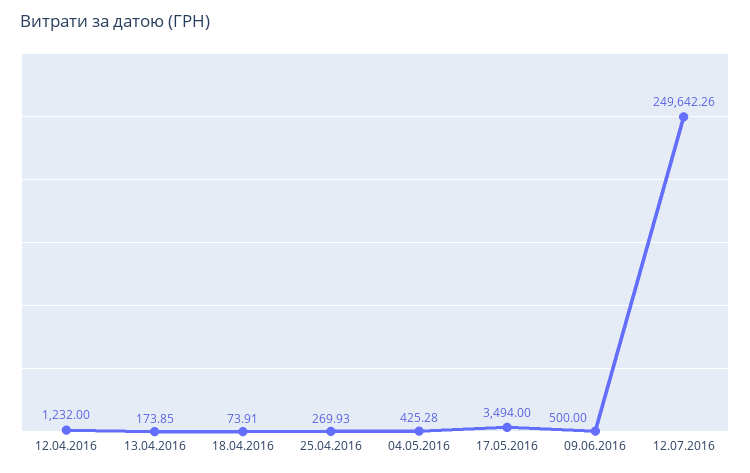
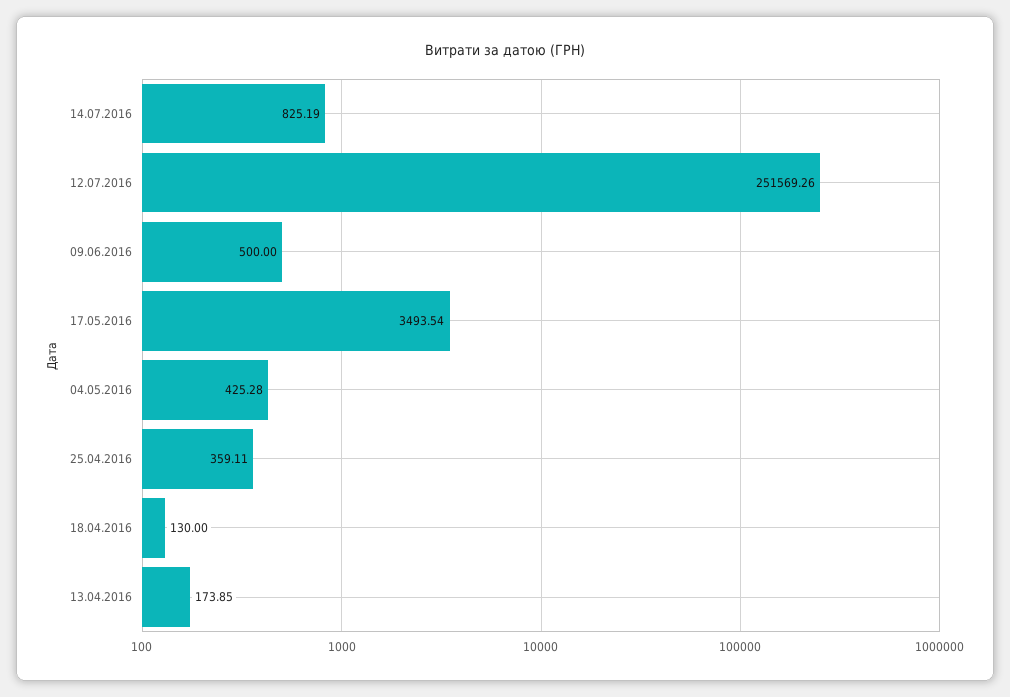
12.04.2016: 1232 -> none
18.04.2016: 73.91 -> 130
25.04.2016: 269.93 -> 359.11
17.05.2016: 3494 -> 3493.54
12.07.2016: 249642.26 -> 251569.26
14.07.2016: none -> 825.19

